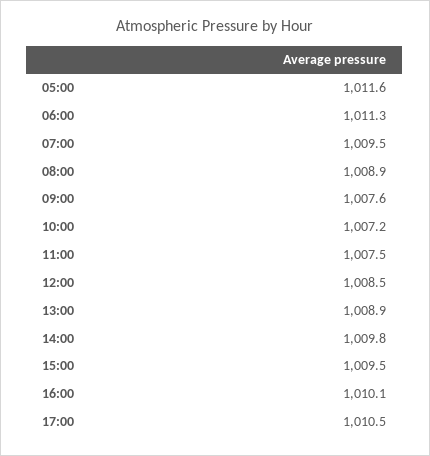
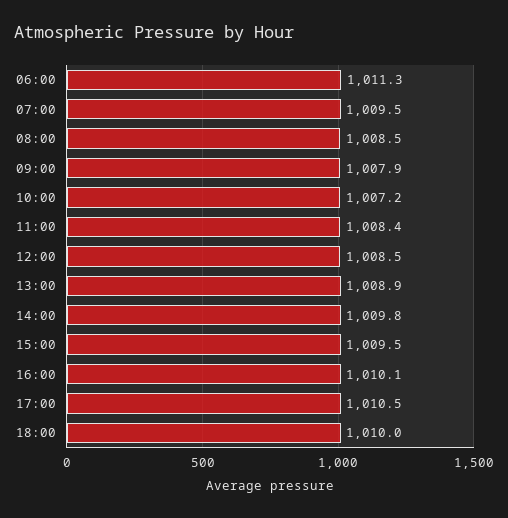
05:00: 1011.6 -> none
08:00: 1008.9 -> 1008.5
09:00: 1007.6 -> 1007.9
11:00: 1007.5 -> 1008.4
18:00: none -> 1010

